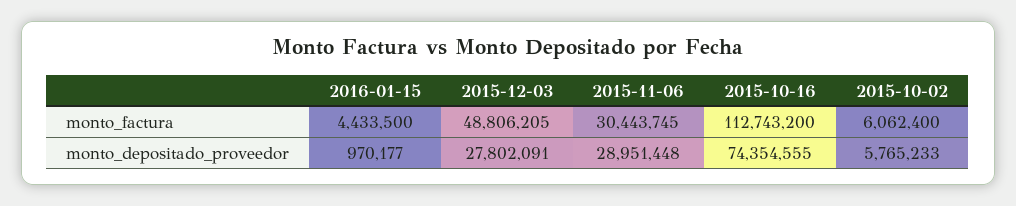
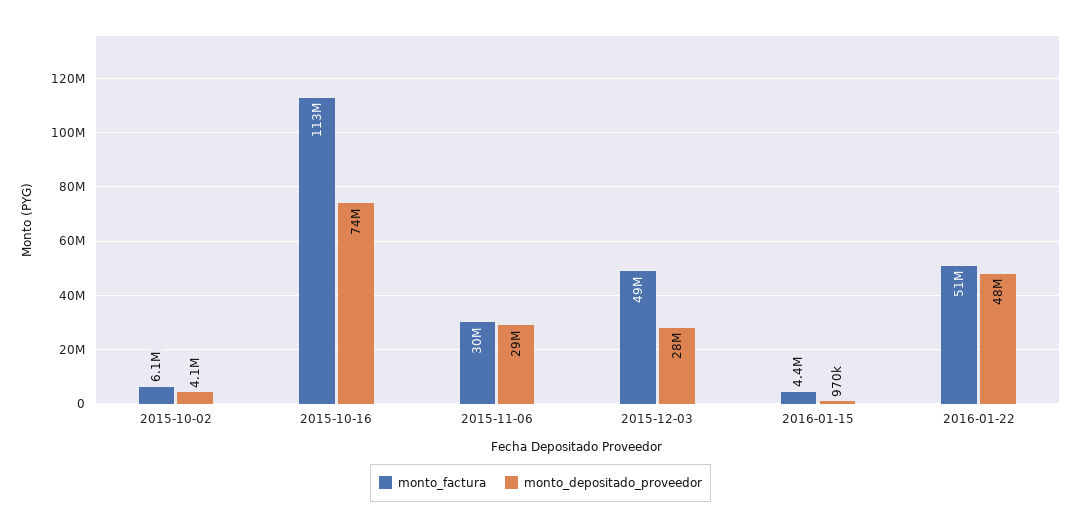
monto_depositado_proveedor, 2015-10-02: 5765233 -> 4100000
monto_factura, 2016-01-22: none -> 51000000
monto_depositado_proveedor, 2016-01-22: none -> 48000000

